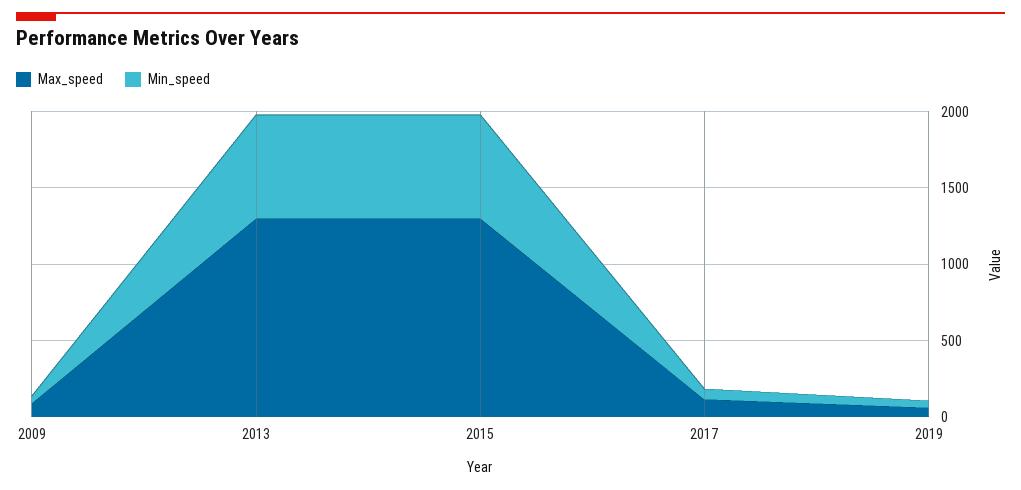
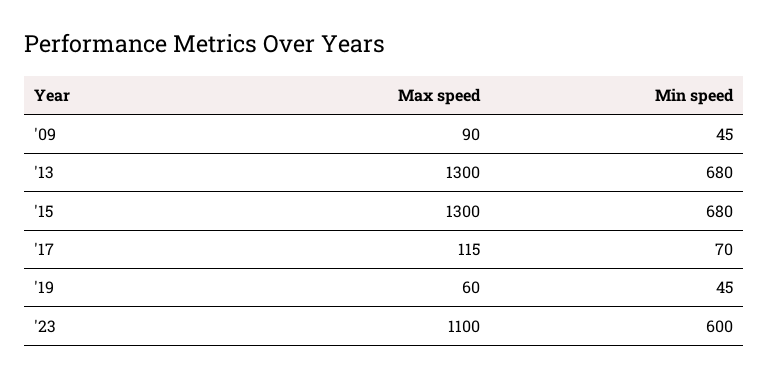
Max_speed, '23: none -> 1100
Min_speed, '23: none -> 600

